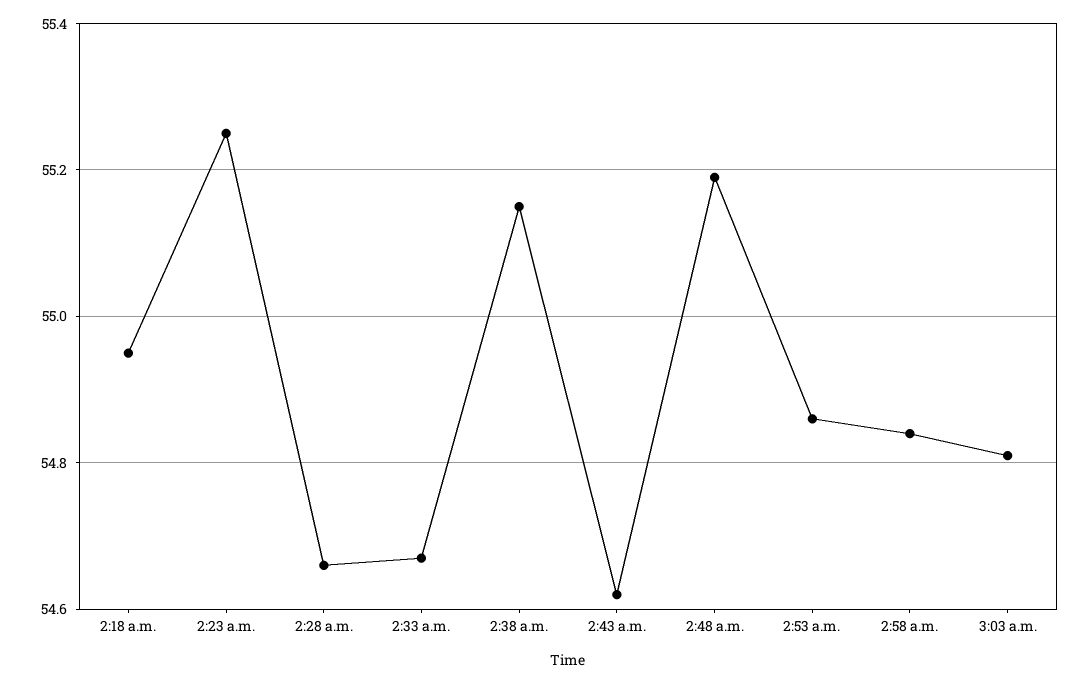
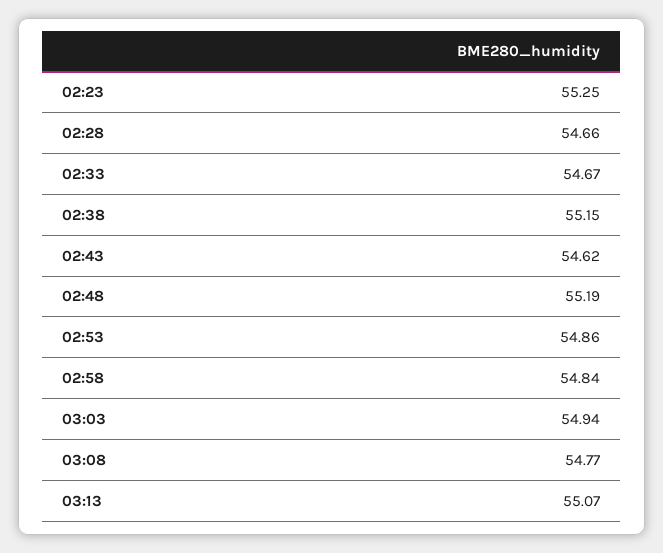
2:18 a.m.: 54.95 -> none
3:03 a.m.: 54.8 -> 54.94
03:08: none -> 54.77
03:13: none -> 55.07

